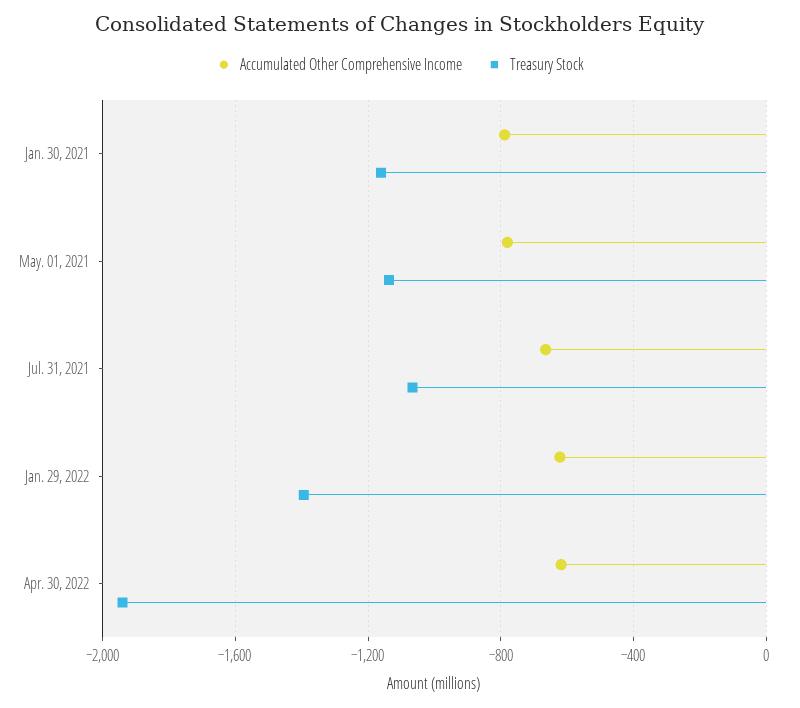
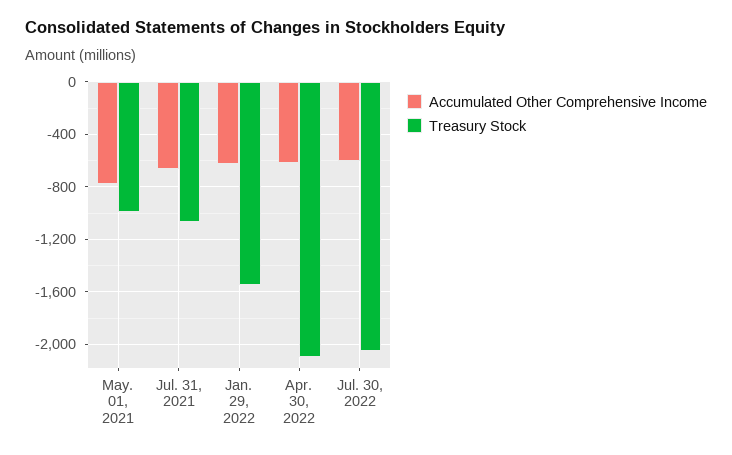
Accumulated Other Comprehensive Income, Jan. 30, 2021: -800 -> none
Treasury Stock, Jan. 30, 2021: -1150 -> none
Treasury Stock, May. 01, 2021: -1150 -> -1000
Treasury Stock, Jan. 29, 2022: -1400 -> -1550
Treasury Stock, Apr. 30, 2022: -1950 -> -2100
Accumulated Other Comprehensive Income, Jul. 30, 2022: none -> -600
Treasury Stock, Jul. 30, 2022: none -> -2050

